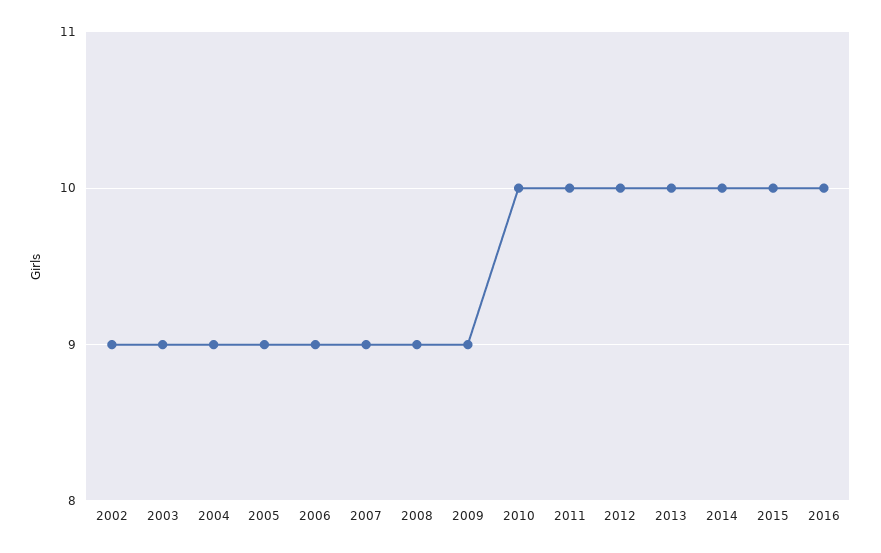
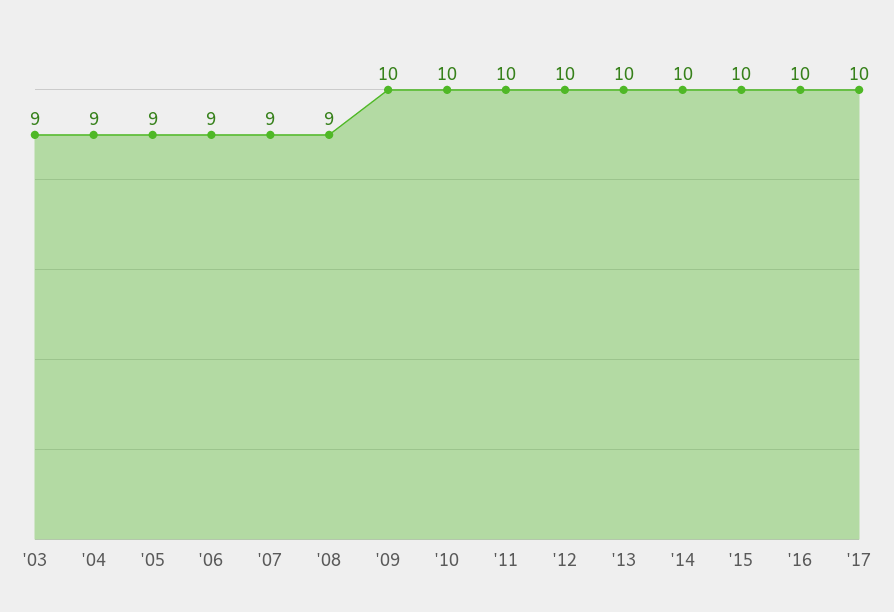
2002: 9 -> none
2009: 9 -> 10
'17: none -> 10

